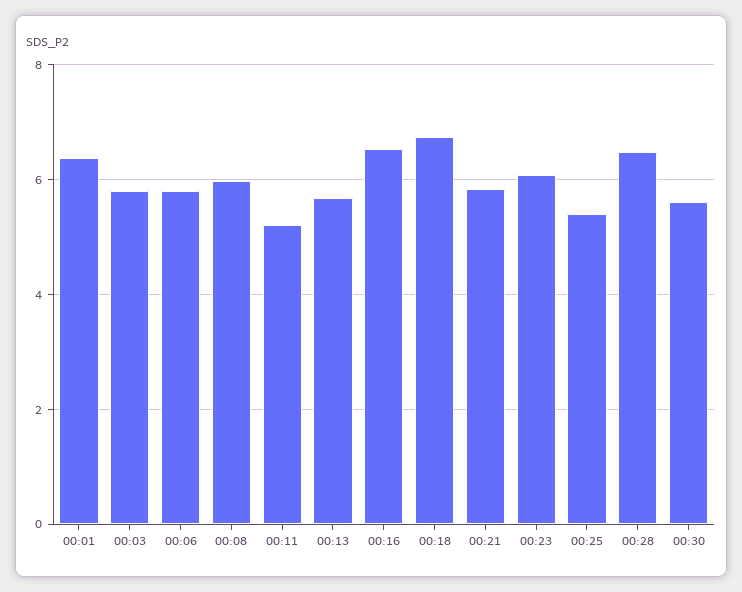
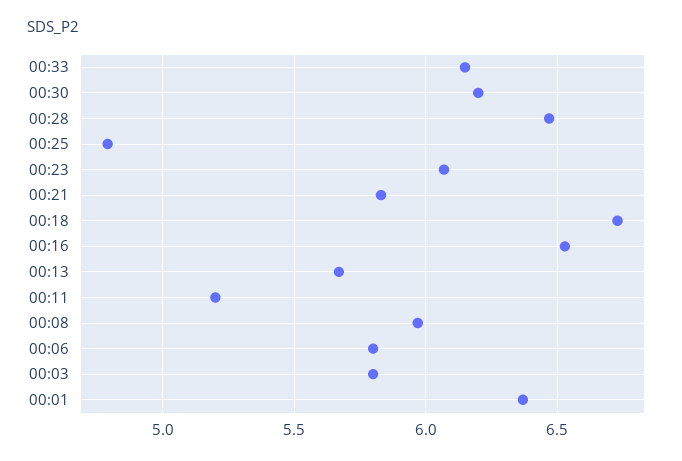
00:25: 5.4 -> 4.8
00:30: 5.6 -> 6.2
00:33: none -> 6.15

